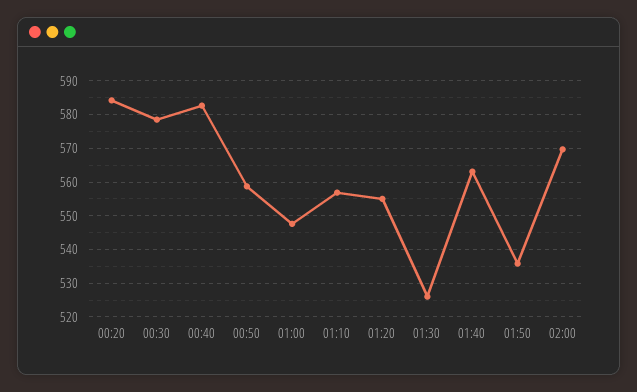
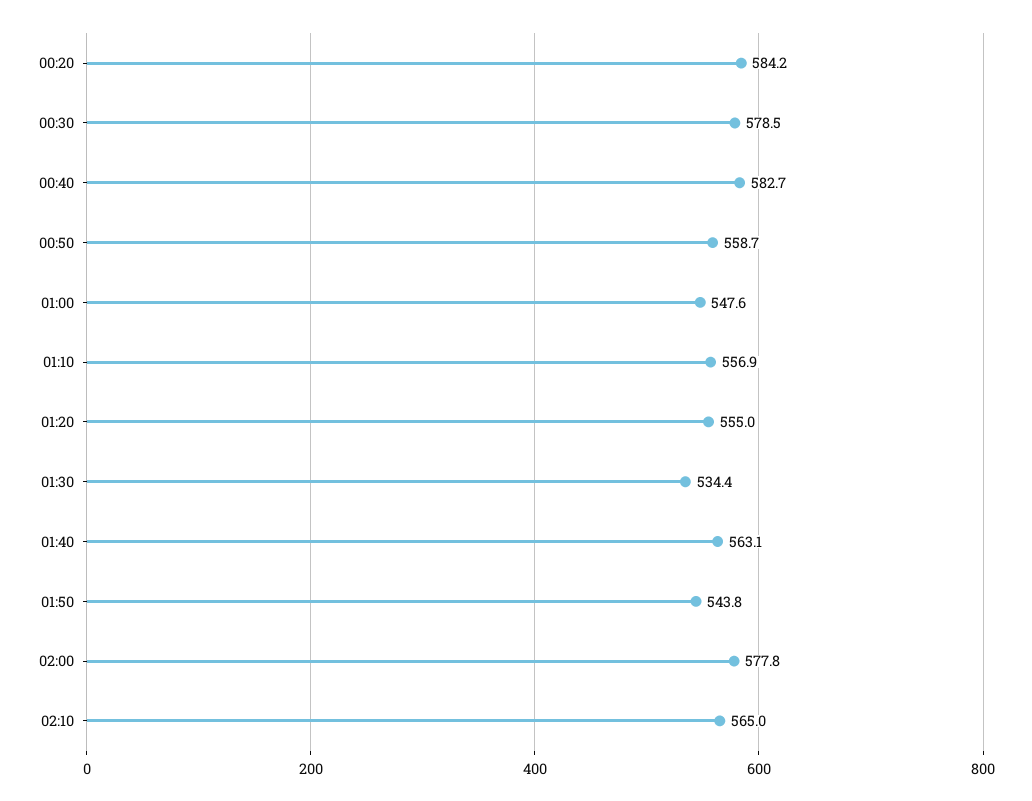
01:30: 526 -> 534.4
01:50: 536 -> 543.8
02:00: 570 -> 577.8
02:10: none -> 565

